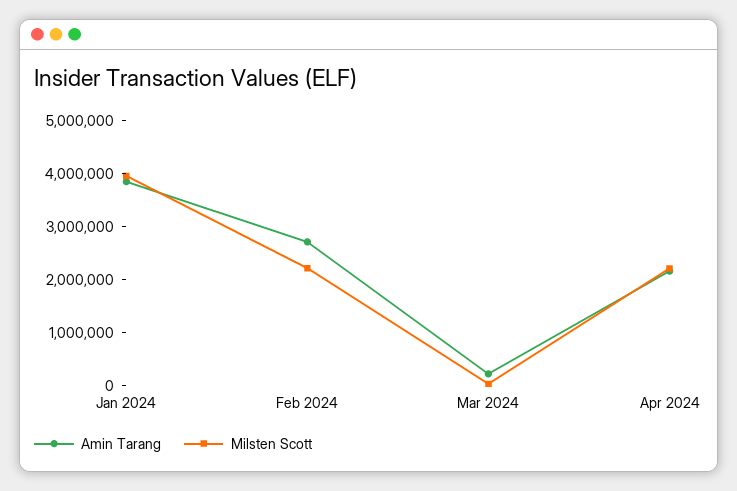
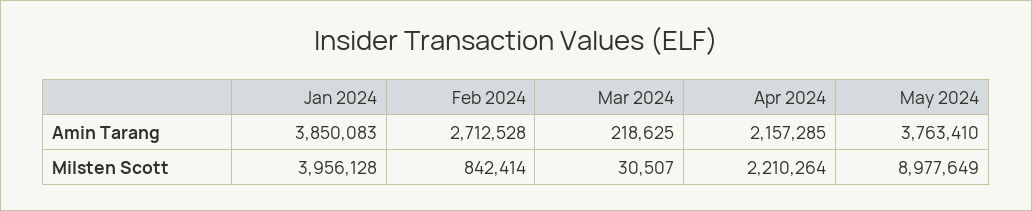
Milsten Scott, Feb 2024: 2200000 -> 842414
Amin Tarang, May 2024: none -> 3763410
Milsten Scott, May 2024: none -> 8977649

